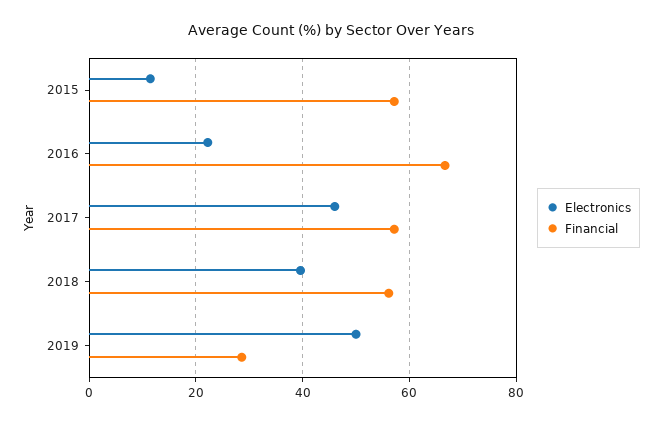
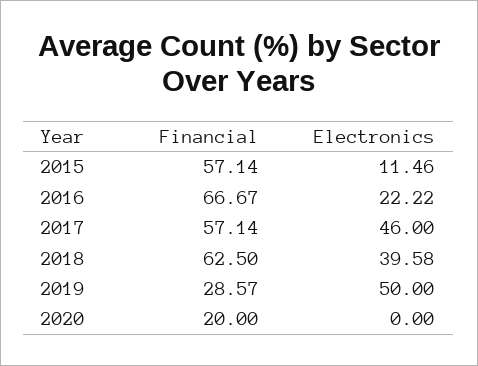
Financial, 2018: 56 -> 62.5
Financial, 2020: none -> 20
Electronics, 2020: none -> 0

